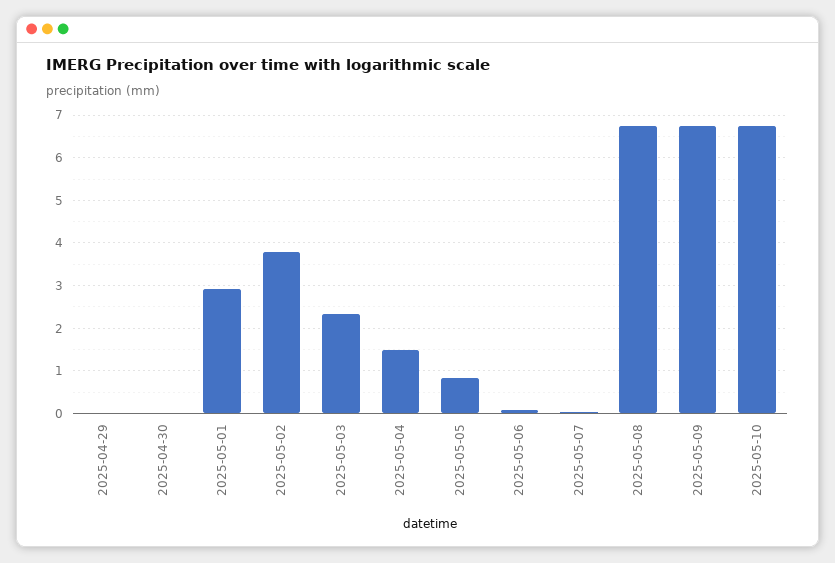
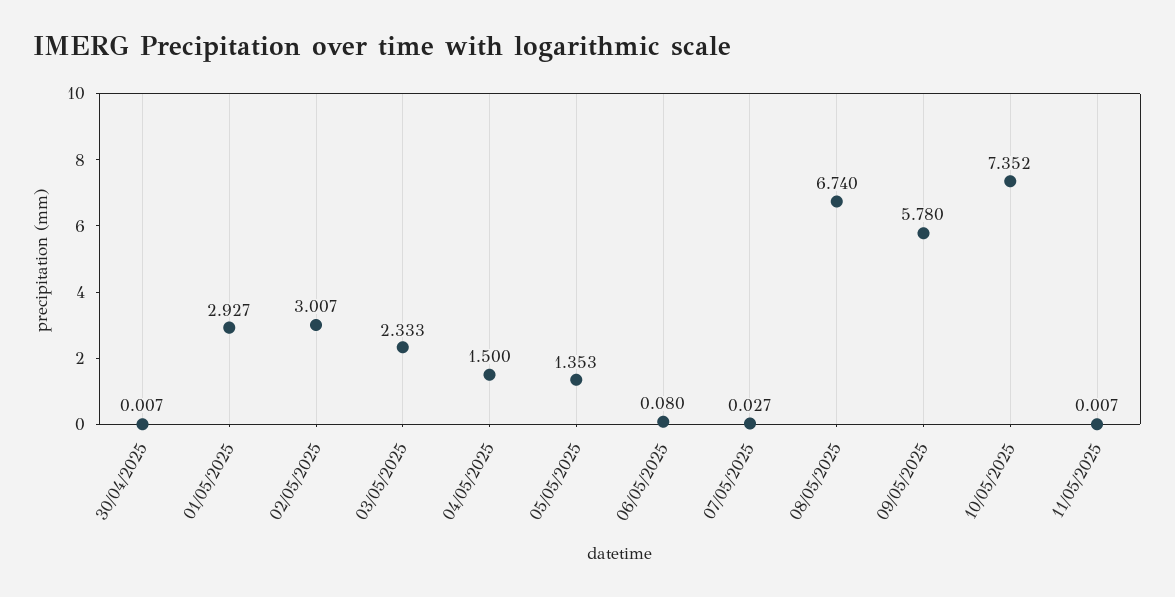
2025-04-29: 0 -> none
2025-05-02: 3.8 -> 3.007
2025-05-05: 0.8 -> 1.353
2025-05-09: 6.8 -> 5.78
2025-05-10: 6.8 -> 7.352
11/05/2025: none -> 0.007

